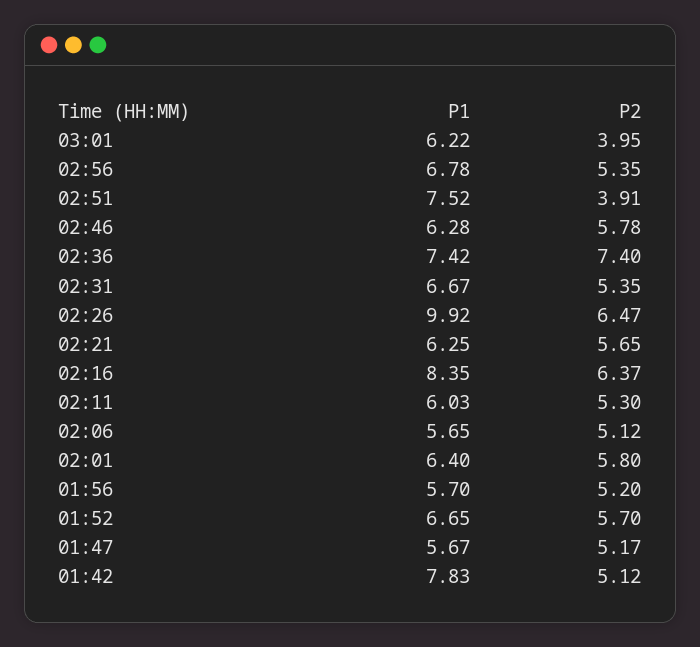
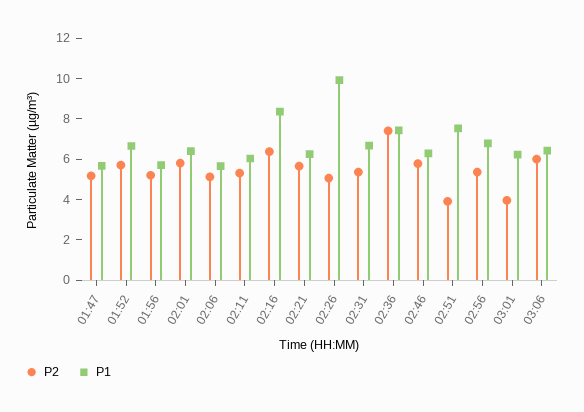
P2, 02:26: 6.47 -> 5
P1, 01:42: 7.83 -> none
P2, 01:42: 5.12 -> none
P2, 03:06: none -> 6
P1, 03:06: none -> 6.5

